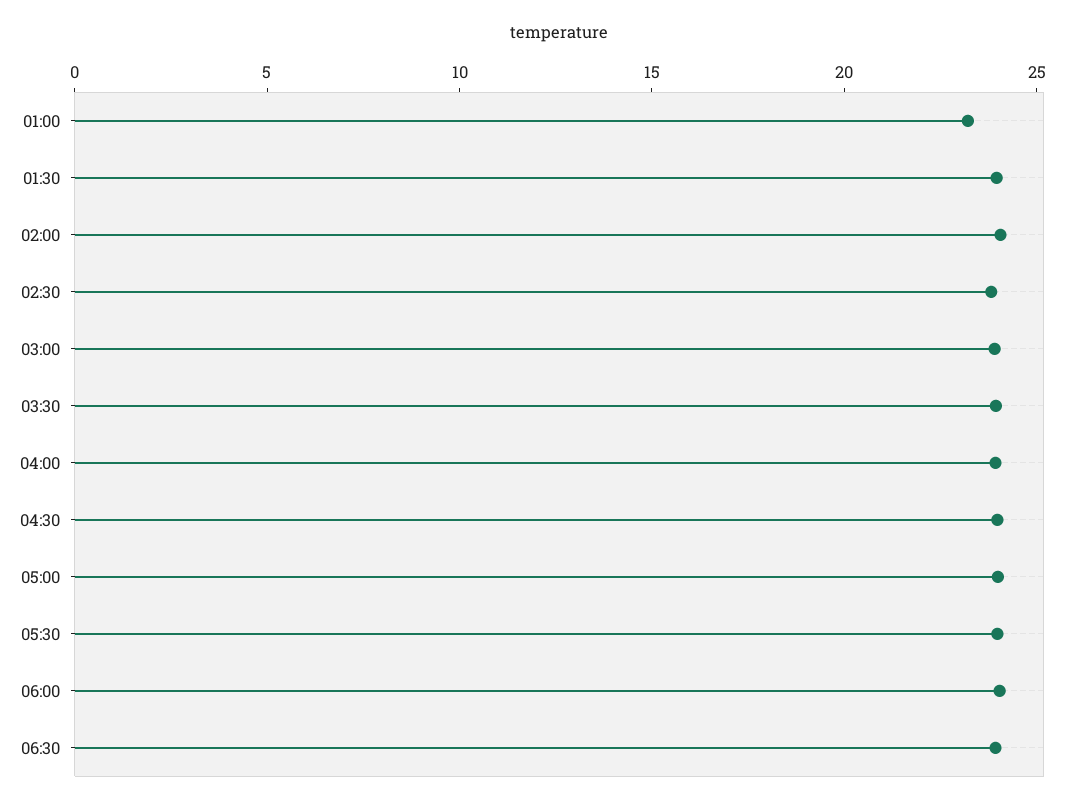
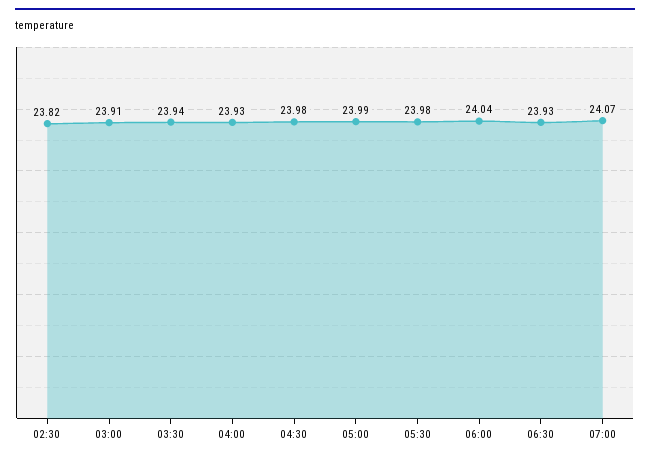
01:00: 23 -> none
01:30: 24 -> none
02:00: 24 -> none
07:00: none -> 24.07

